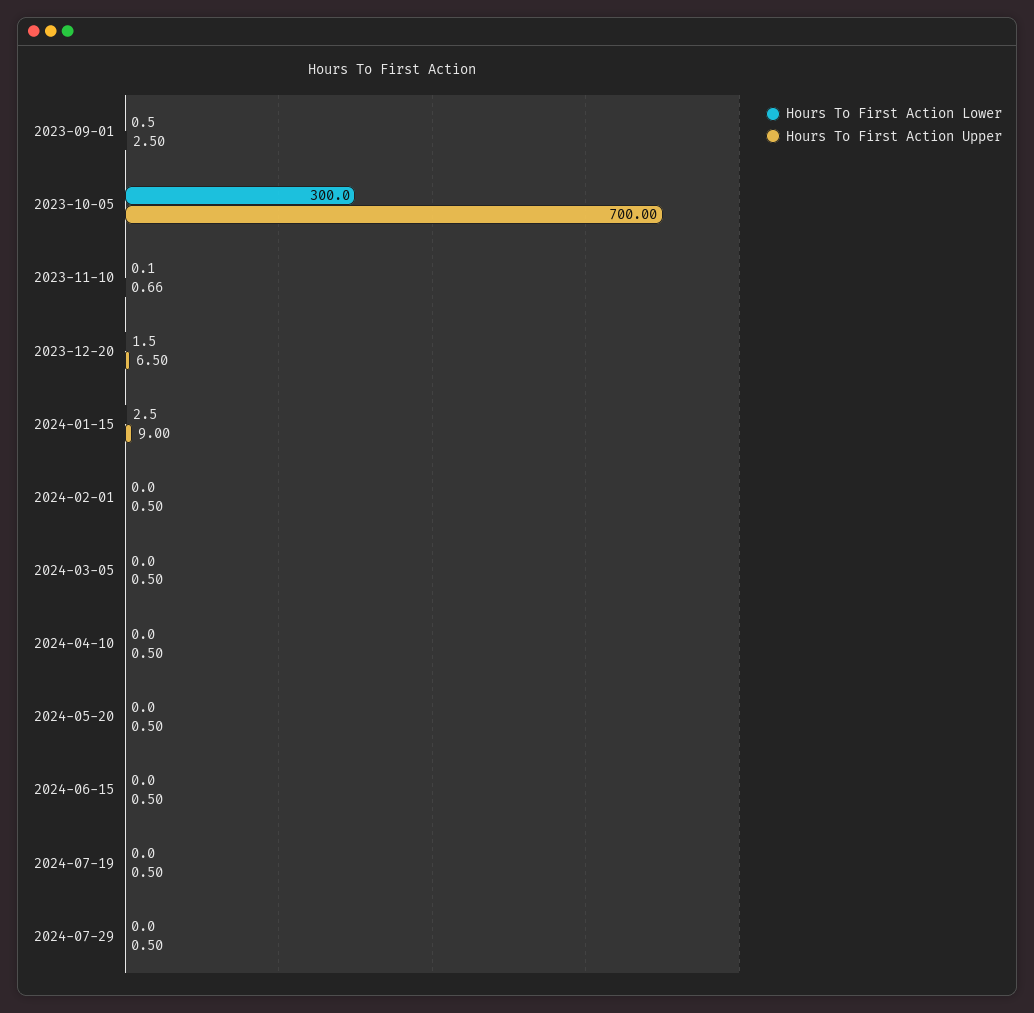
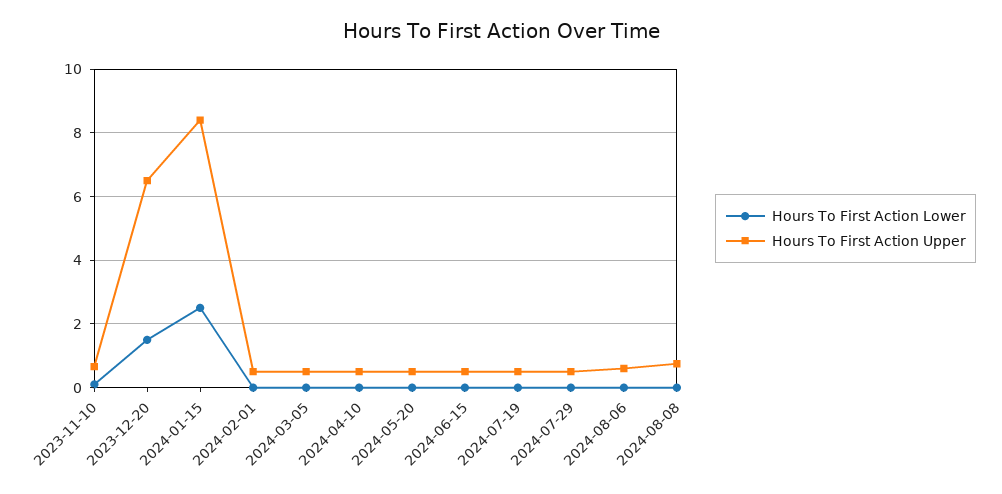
Hours To First Action Lower, 2023-09-01: 0.5 -> none
Hours To First Action Upper, 2023-09-01: 2.5 -> none
Hours To First Action Lower, 2023-10-05: 300 -> none
Hours To First Action Upper, 2023-10-05: 700 -> none
Hours To First Action Upper, 2024-01-15: 9 -> 8.4
Hours To First Action Lower, 2024-08-06: none -> 0
Hours To First Action Upper, 2024-08-06: none -> 0.6
Hours To First Action Lower, 2024-08-08: none -> 0
Hours To First Action Upper, 2024-08-08: none -> 0.8

